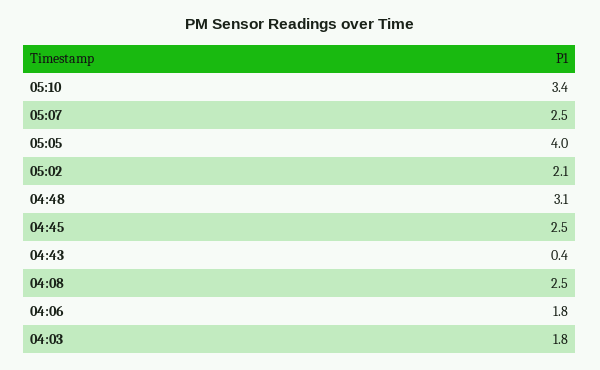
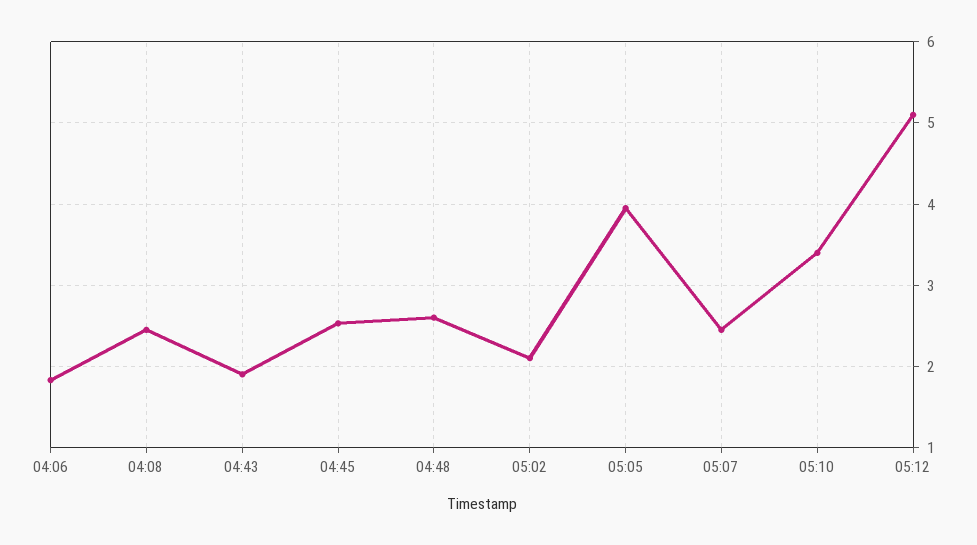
04:48: 3.1 -> 2.6
04:43: 0.4 -> 1.9
04:03: 1.8 -> none
05:12: none -> 5.1

